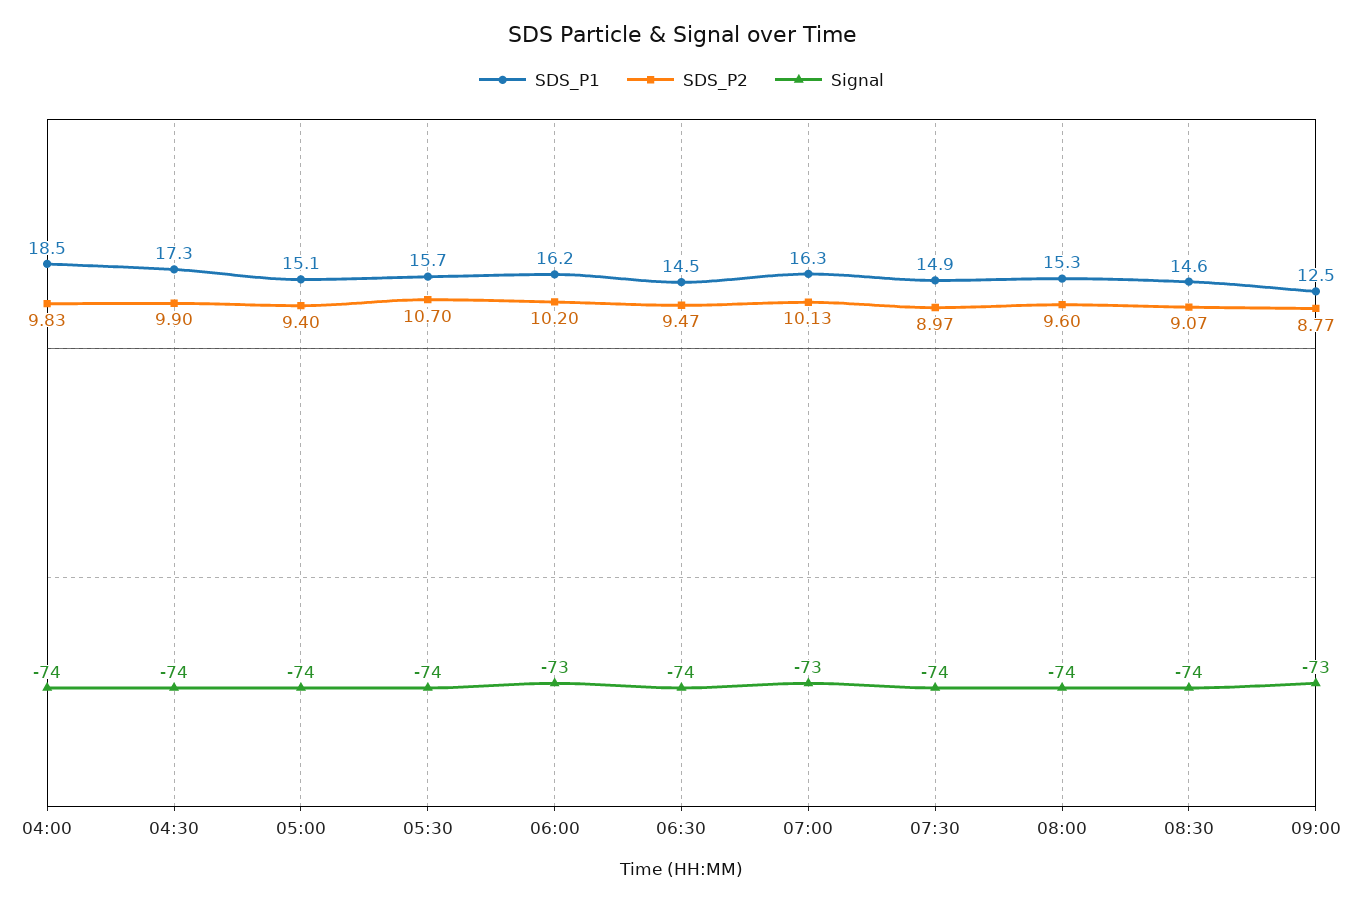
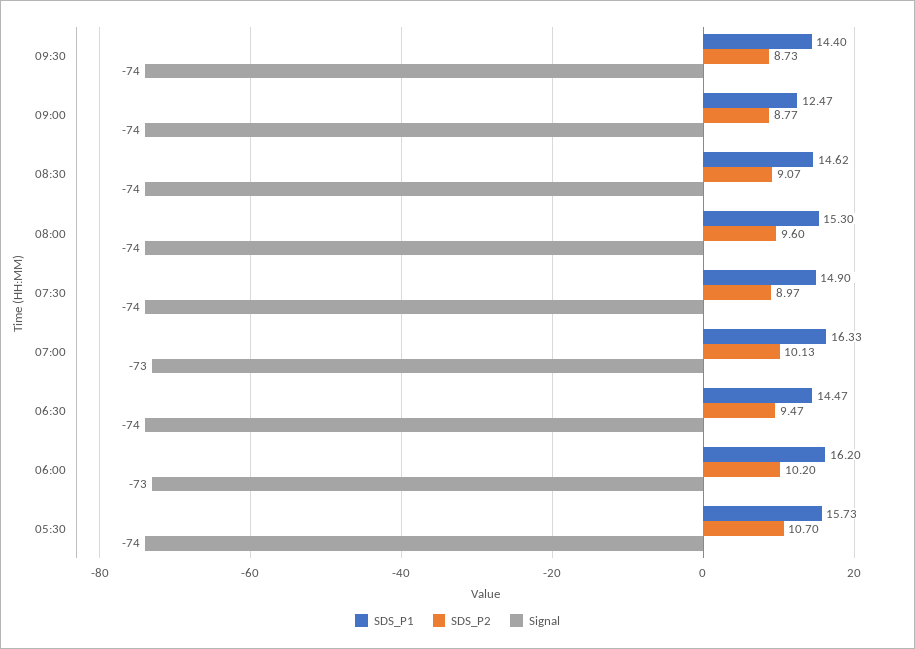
SDS_P1, 04:00: 18.5 -> none
SDS_P2, 04:00: 9.83 -> none
Signal, 04:00: -74 -> none
SDS_P1, 04:30: 17.3 -> none
SDS_P2, 04:30: 9.9 -> none
Signal, 04:30: -74 -> none
SDS_P1, 05:00: 15.1 -> none
SDS_P2, 05:00: 9.4 -> none
Signal, 05:00: -74 -> none
Signal, 09:00: -73 -> -74
SDS_P1, 09:30: none -> 14.4
SDS_P2, 09:30: none -> 8.73
Signal, 09:30: none -> -74

